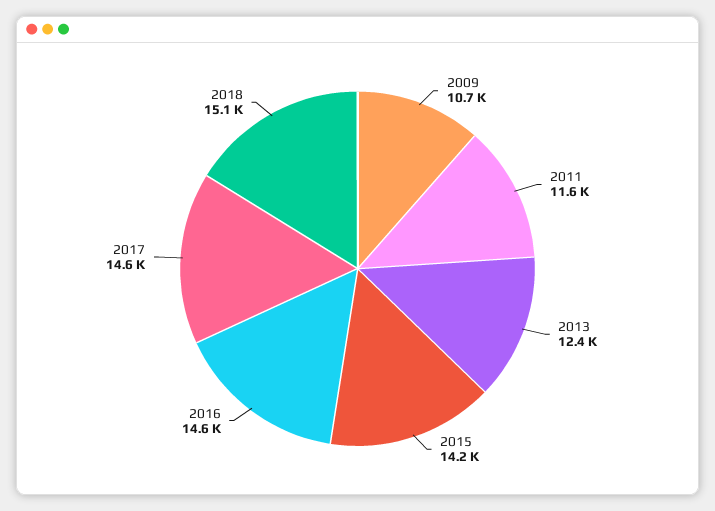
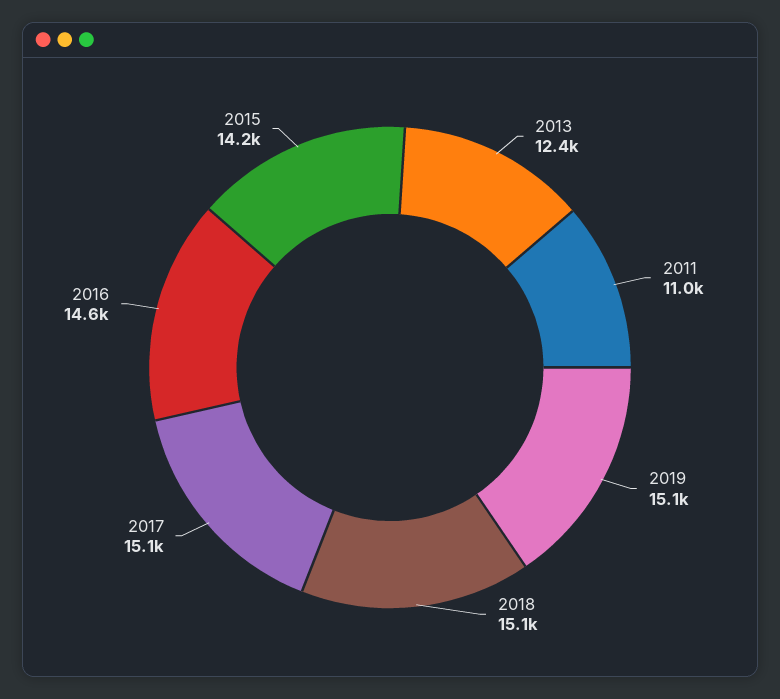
2009: 10700 -> none
2011: 11600 -> 11000
2017: 14600 -> 15100
2019: none -> 15100

